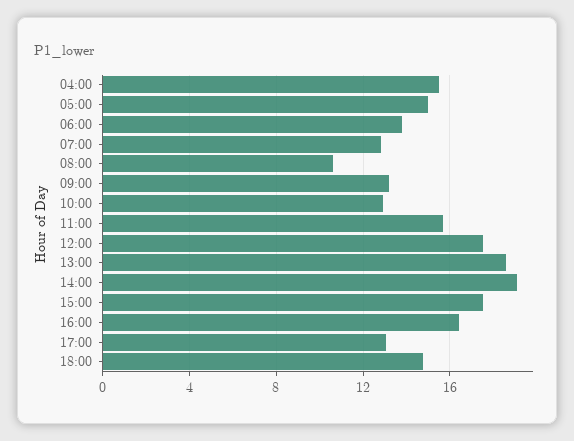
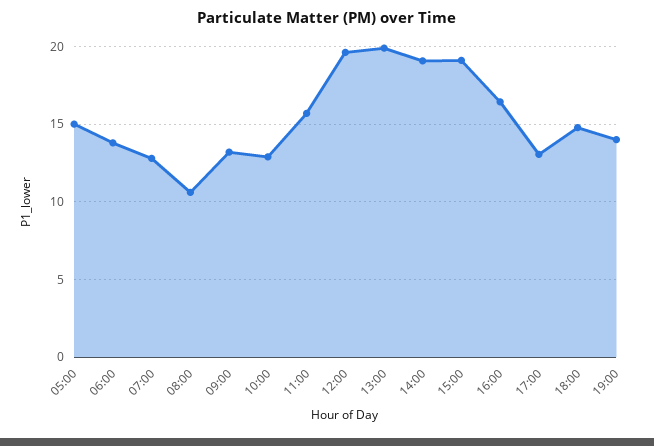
04:00: 15.5 -> none
12:00: 17.5 -> 19.5
13:00: 18.5 -> 20
15:00: 17.5 -> 19
19:00: none -> 14

